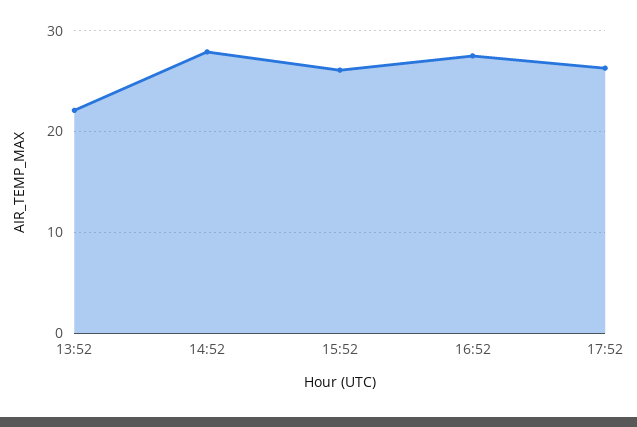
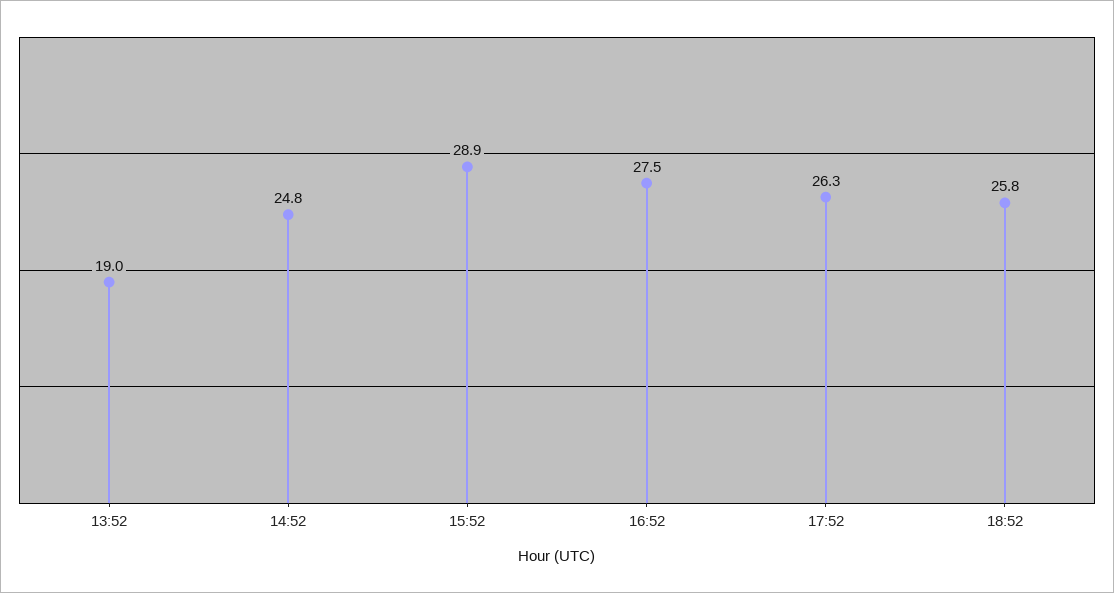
13:52: 22 -> 19
14:52: 28 -> 24.8
15:52: 26 -> 28.9
18:52: none -> 25.8

